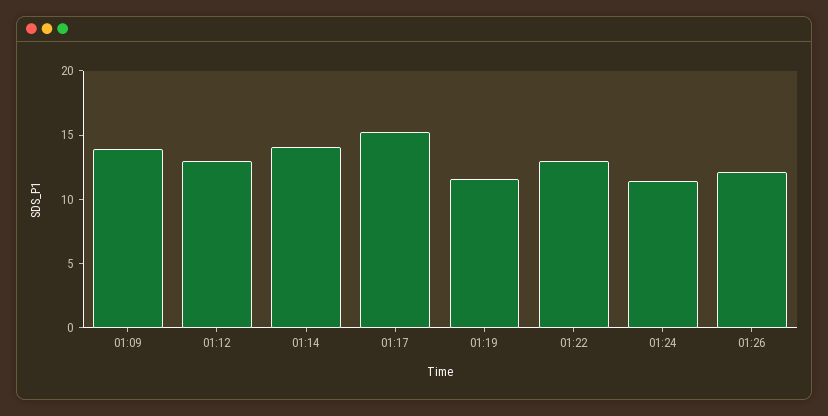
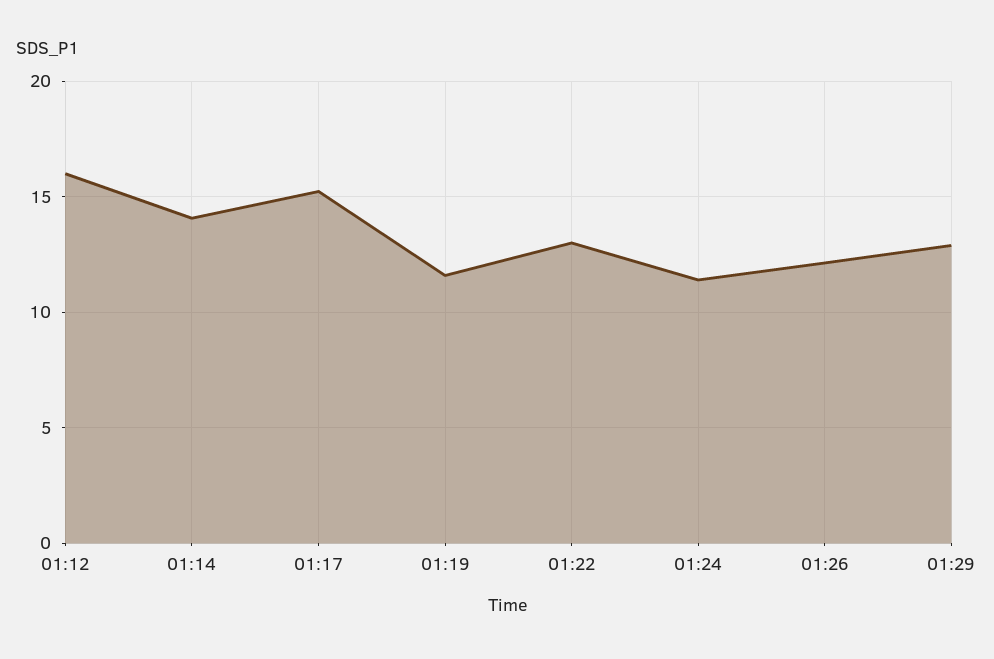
01:09: 14 -> none
01:12: 13 -> 16
01:29: none -> 13

